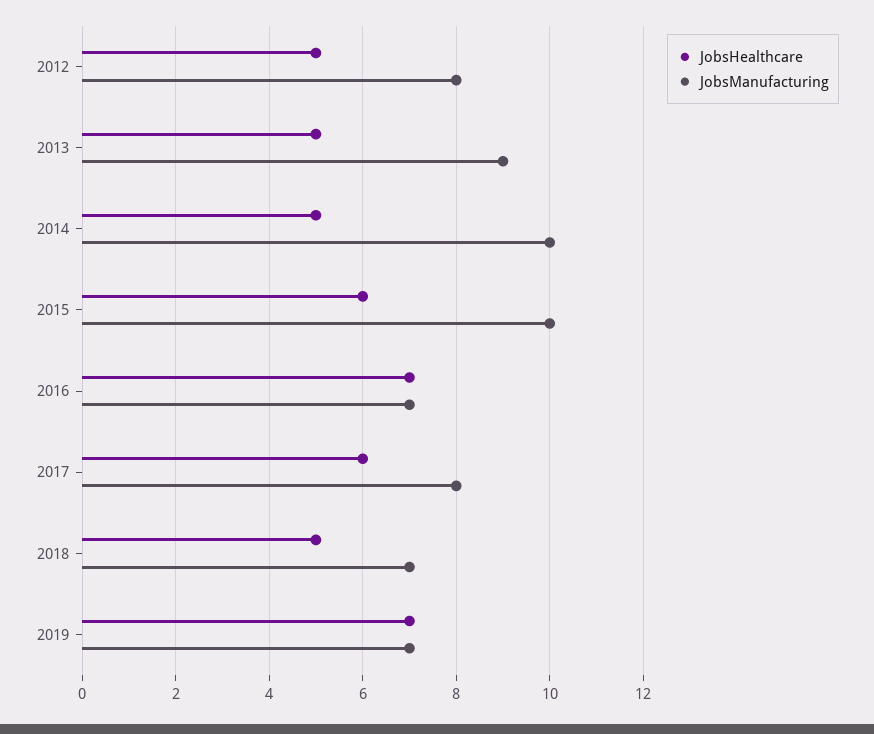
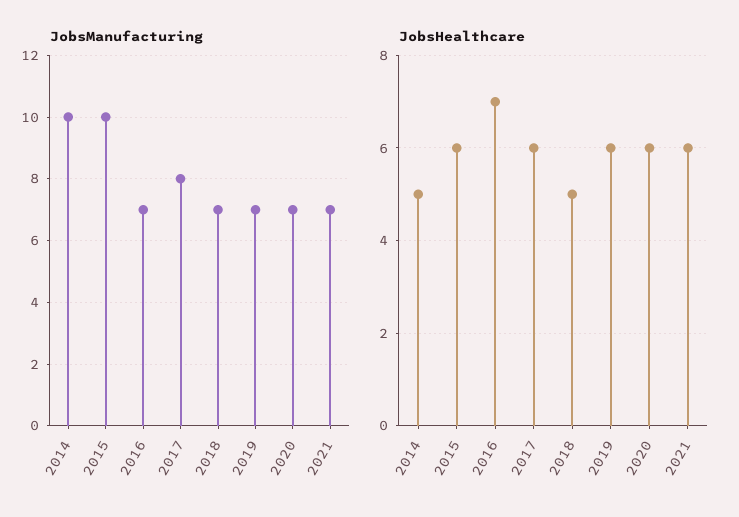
JobsHealthcare, 2012: 5 -> none
JobsManufacturing, 2012: 8 -> none
JobsHealthcare, 2013: 5 -> none
JobsManufacturing, 2013: 9 -> none
JobsHealthcare, 2019: 7 -> 6
JobsManufacturing, 2020: none -> 7
JobsManufacturing, 2021: none -> 7
JobsHealthcare, 2020: none -> 6
JobsHealthcare, 2021: none -> 6

